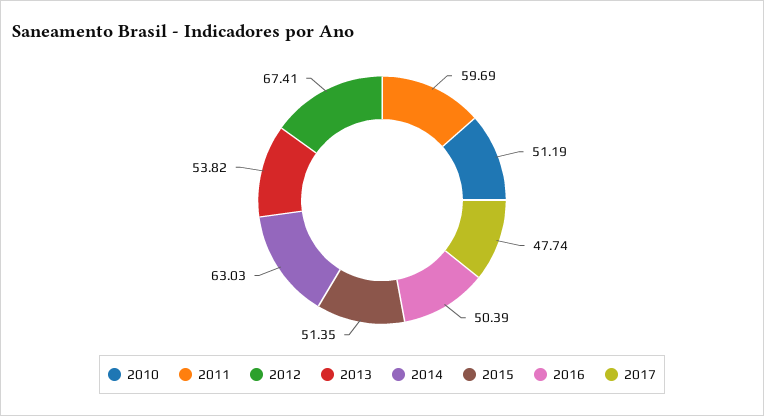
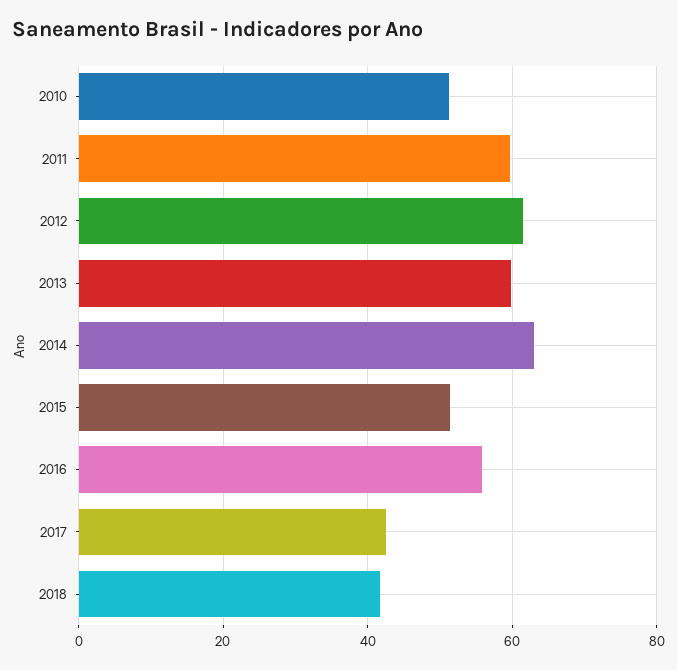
2012: 67.41 -> 62
2013: 53.82 -> 60
2016: 50.39 -> 56
2017: 47.74 -> 42
2018: none -> 42

